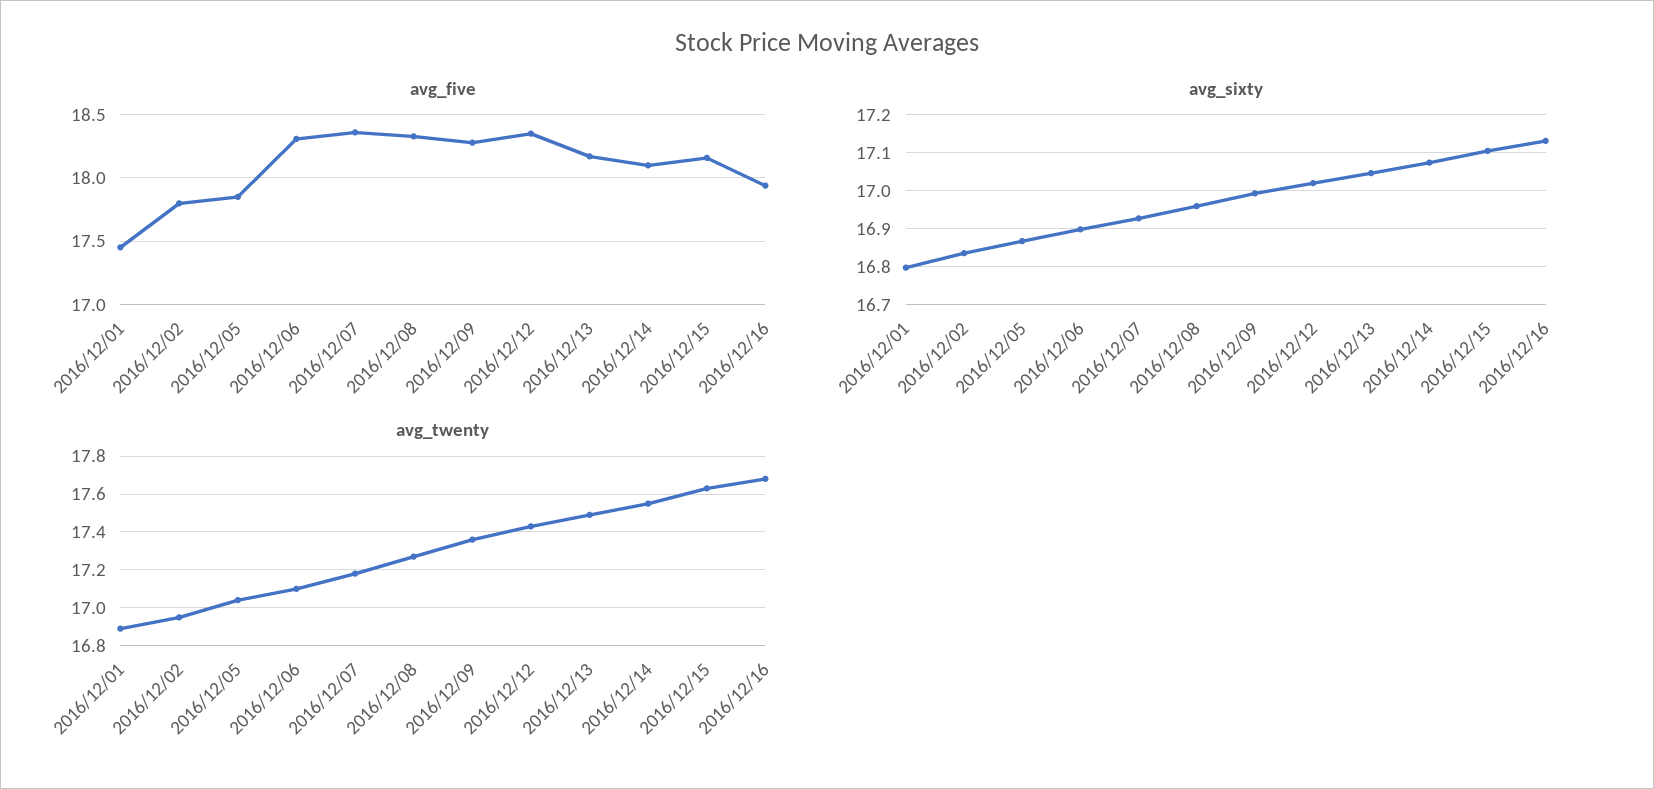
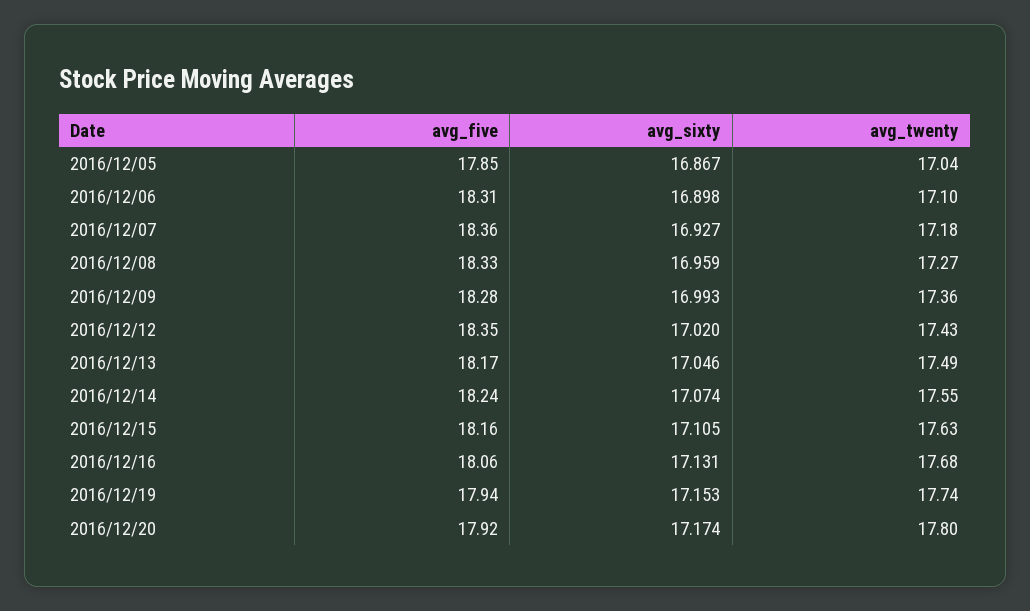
avg_five, 2016/12/01: 17.45 -> none
avg_five, 2016/12/02: 17.8 -> none
avg_five, 2016/12/14: 18.1 -> 18.24
avg_five, 2016/12/16: 17.95 -> 18.06
avg_sixty, 2016/12/01: 16.8 -> none
avg_sixty, 2016/12/02: 16.84 -> none
avg_twenty, 2016/12/01: 16.9 -> none
avg_twenty, 2016/12/02: 16.95 -> none
avg_five, 2016/12/19: none -> 17.94
avg_sixty, 2016/12/19: none -> 17.153
avg_twenty, 2016/12/19: none -> 17.74
avg_five, 2016/12/20: none -> 17.92
avg_sixty, 2016/12/20: none -> 17.174
avg_twenty, 2016/12/20: none -> 17.8

